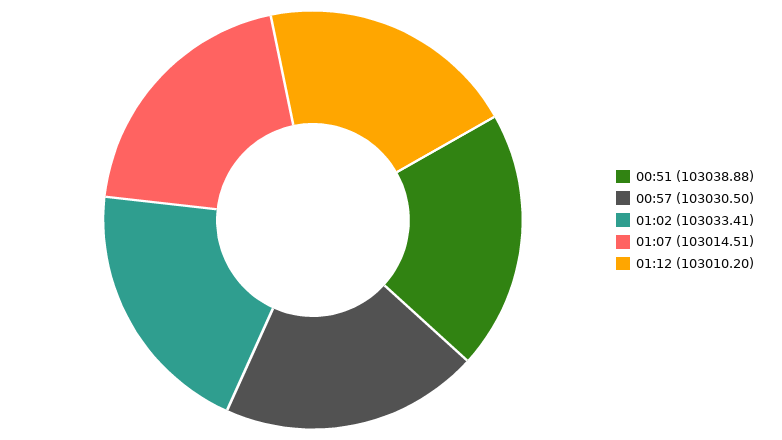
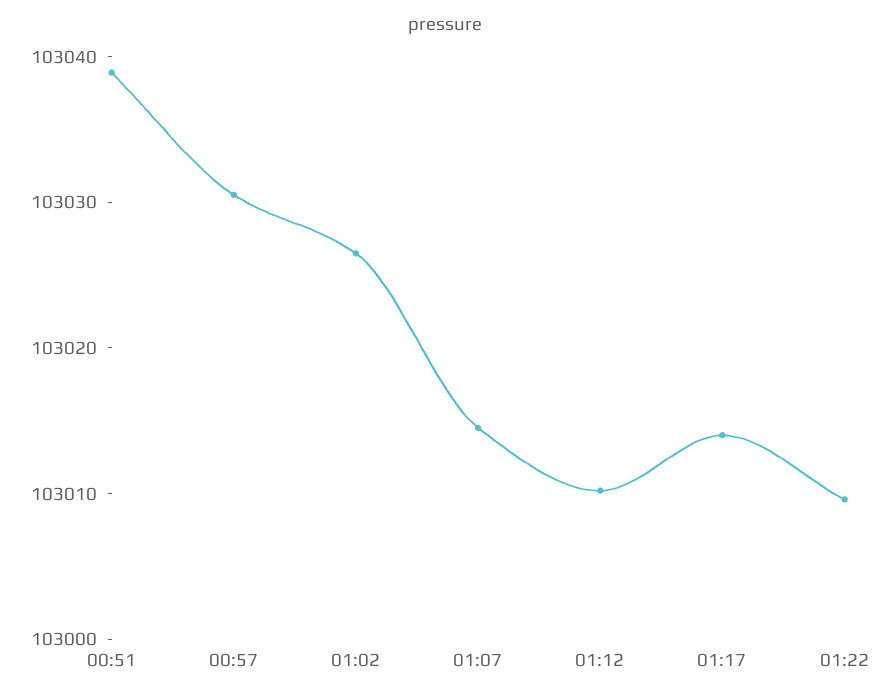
01:02: 103033.41 -> 103026
01:17: none -> 103014
01:22: none -> 103010

